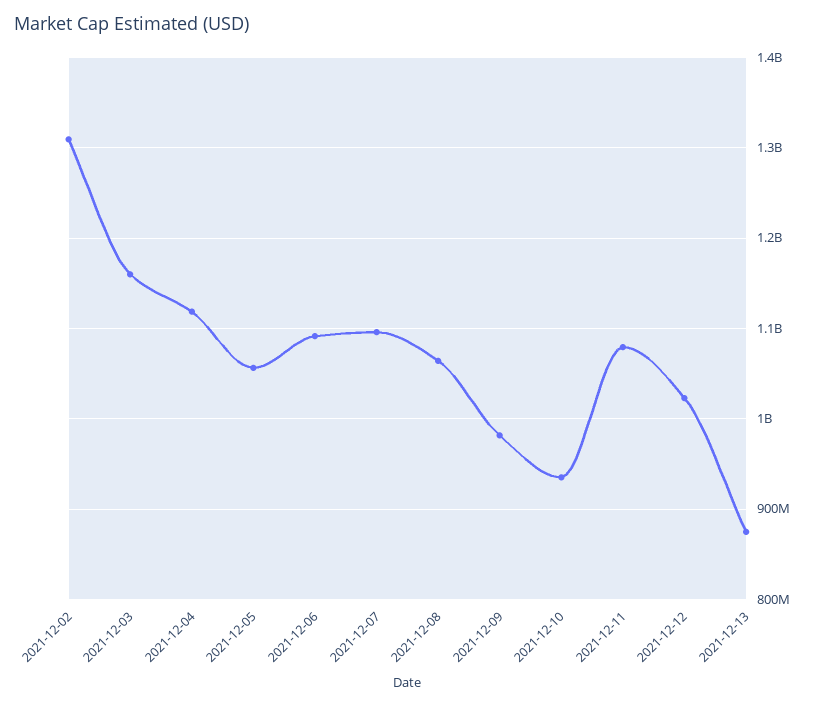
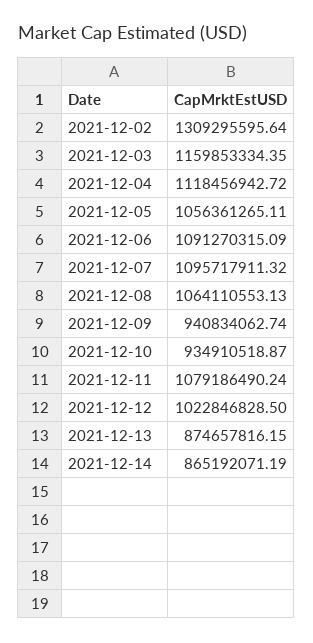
2021-12-09: 980000000 -> 940834062.74
2021-12-14: none -> 865192071.19

